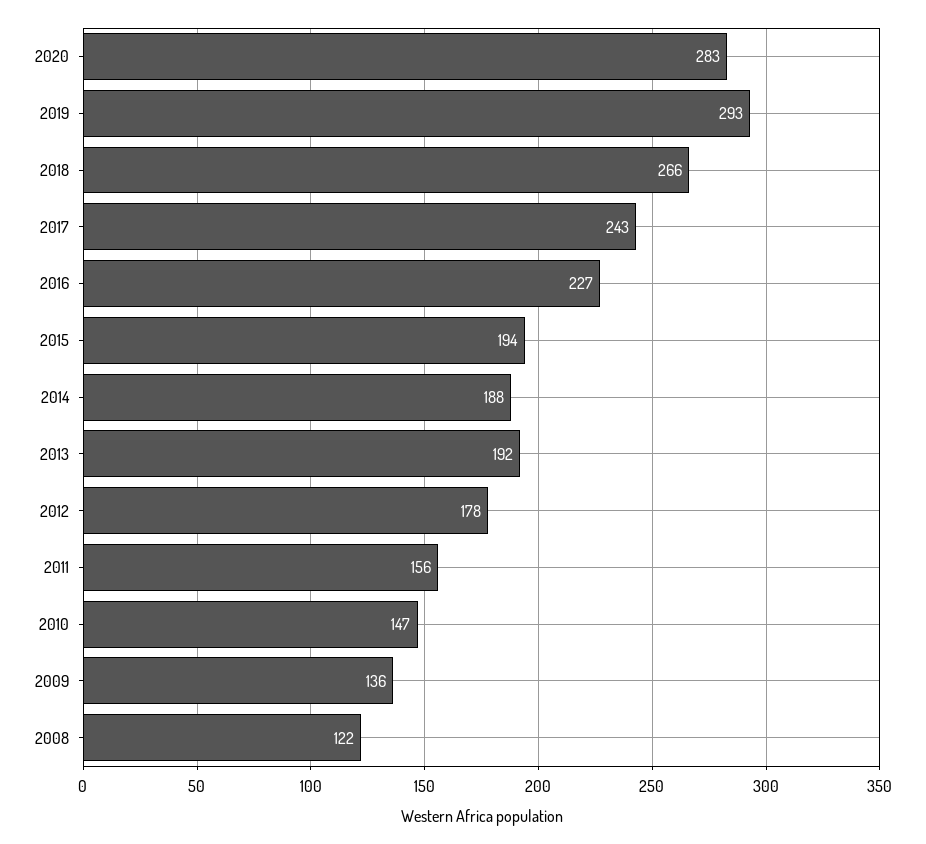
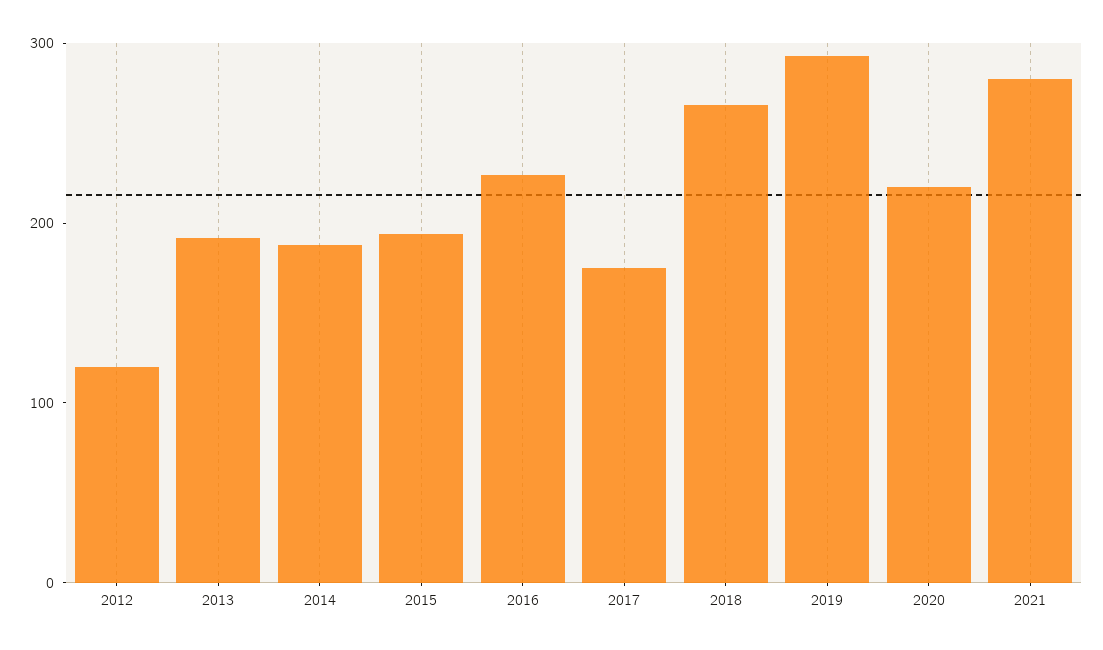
2020: 283 -> 220
2017: 243 -> 180
2012: 178 -> 120
2011: 156 -> none
2010: 147 -> none
2009: 136 -> none
2008: 122 -> none
2021: none -> 280

